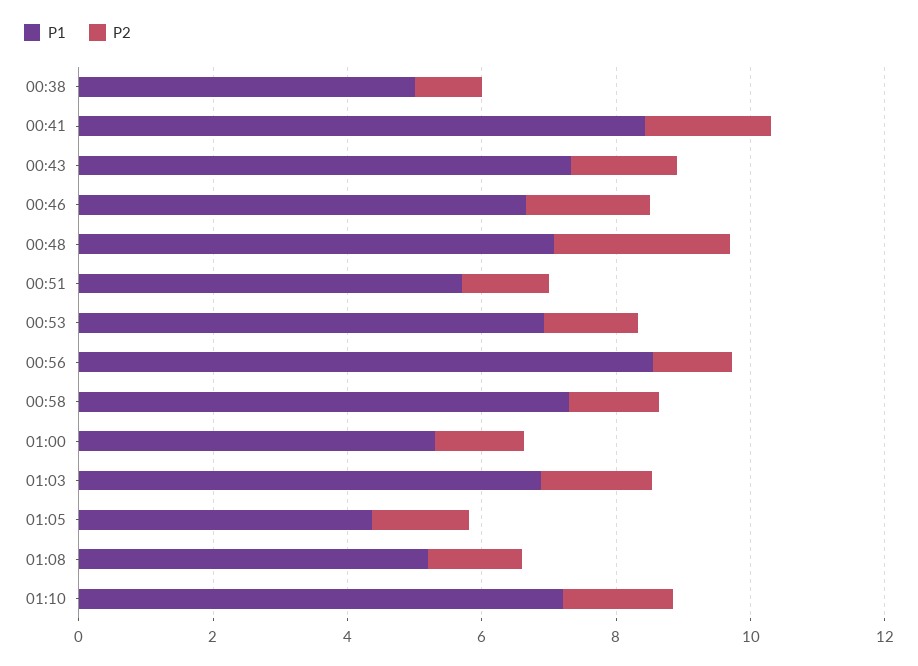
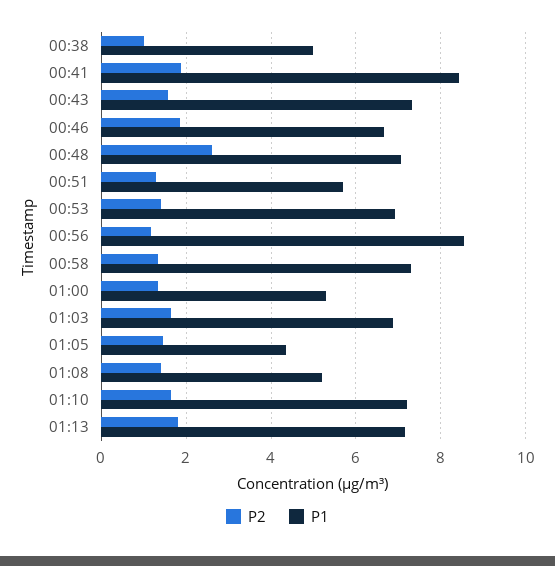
P2, 01:13: none -> 1.8
P1, 01:13: none -> 7.2

